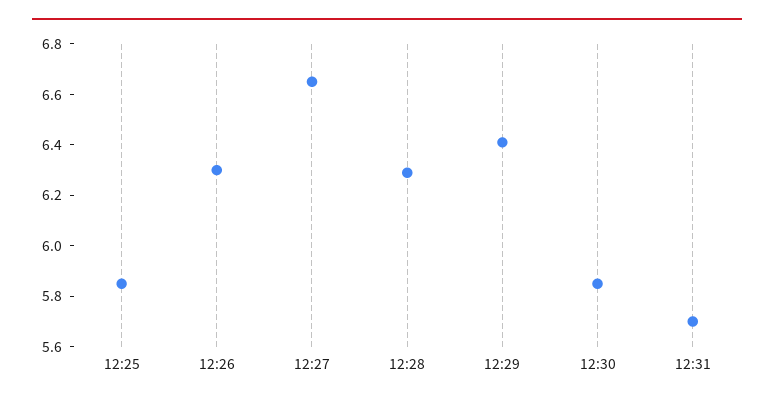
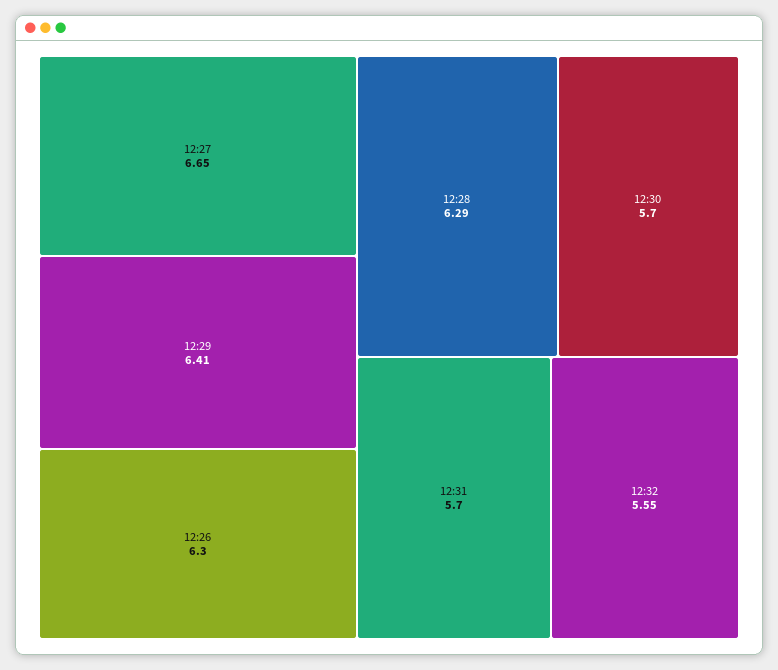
12:25: 5.85 -> none
12:30: 5.85 -> 5.7
12:32: none -> 5.55

